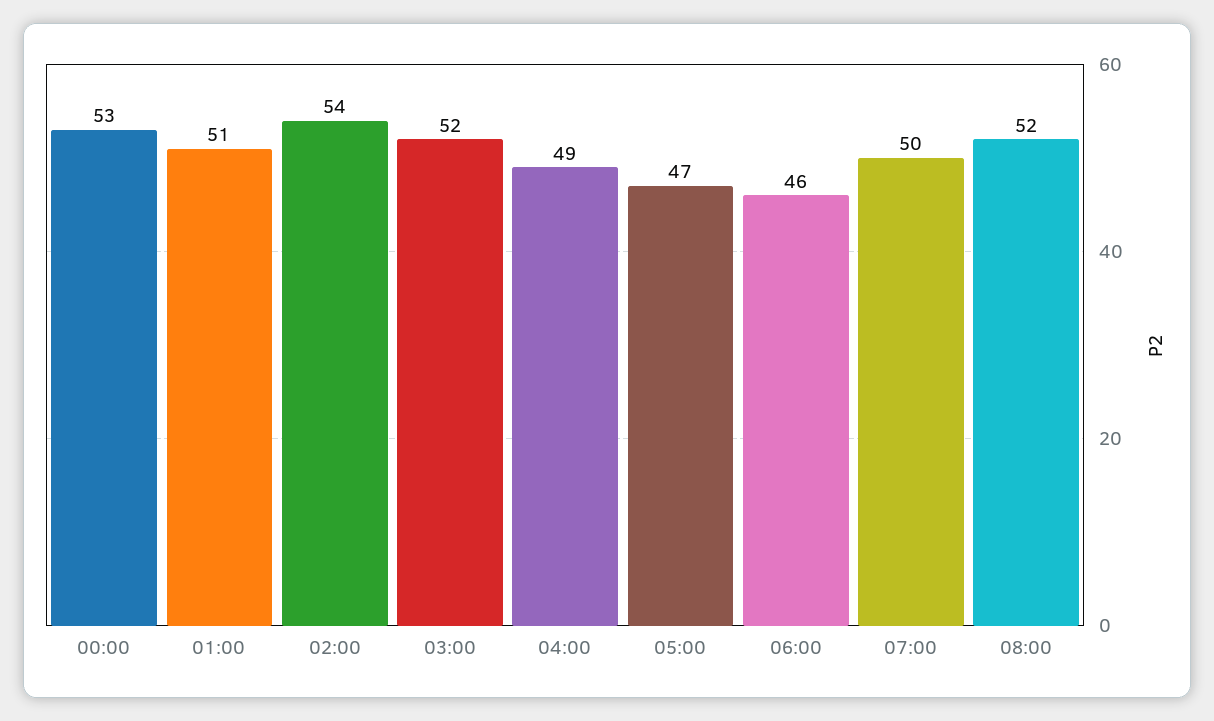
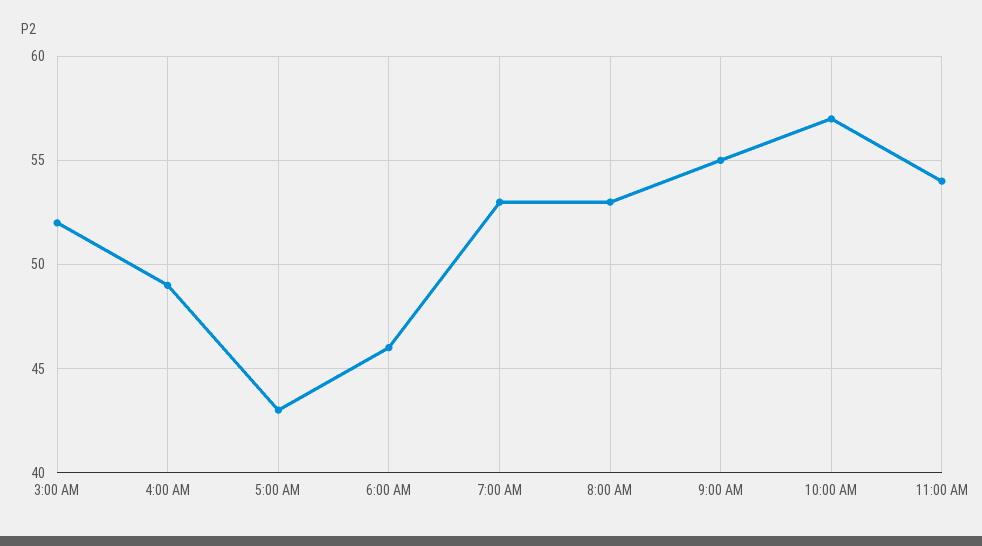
00:00: 53 -> none
01:00: 51 -> none
02:00: 54 -> none
05:00: 47 -> 43
07:00: 50 -> 53
08:00: 52 -> 53
9:00 AM: none -> 55
10:00 AM: none -> 57
11:00 AM: none -> 54

